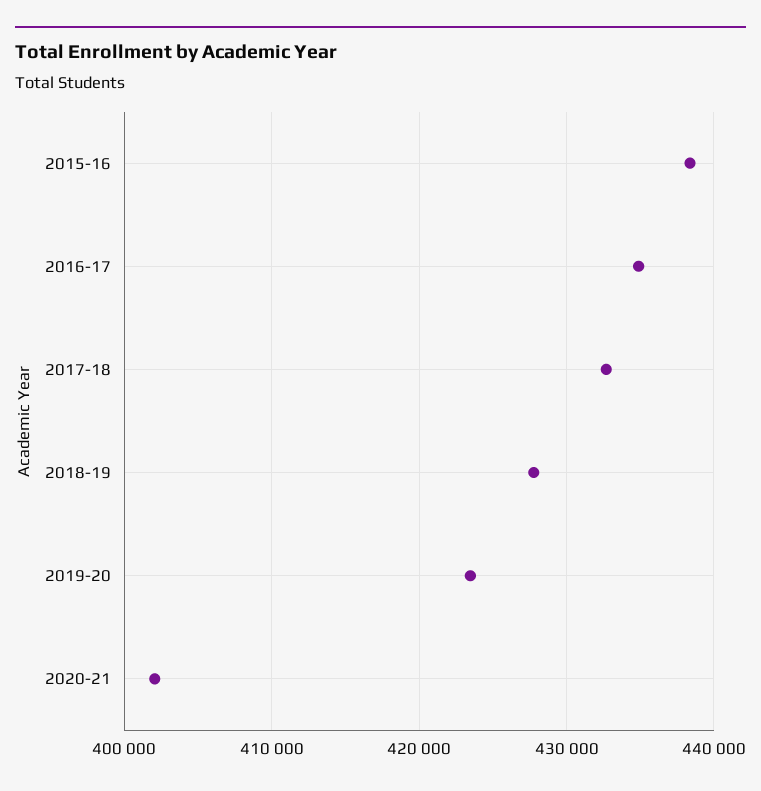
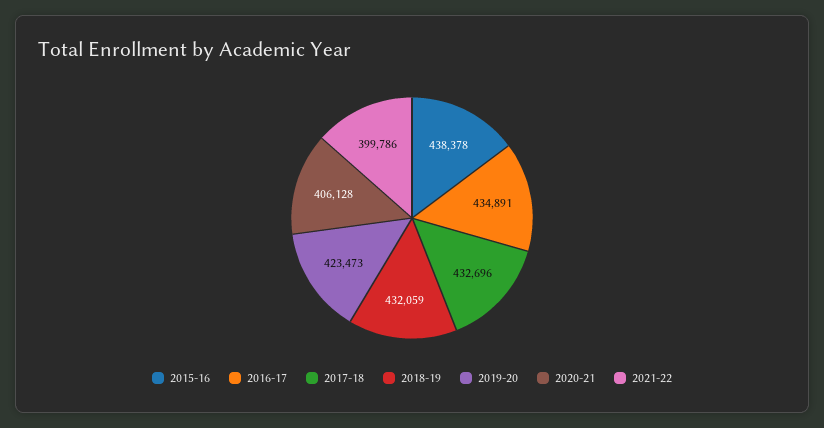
2018-19: 428000 -> 432059
2020-21: 402000 -> 406128
2021-22: none -> 399786

